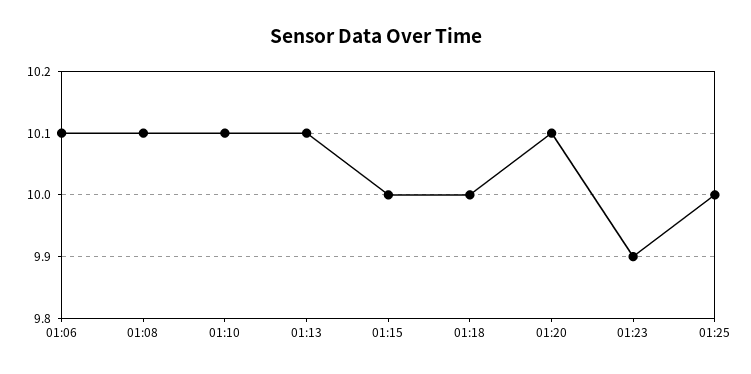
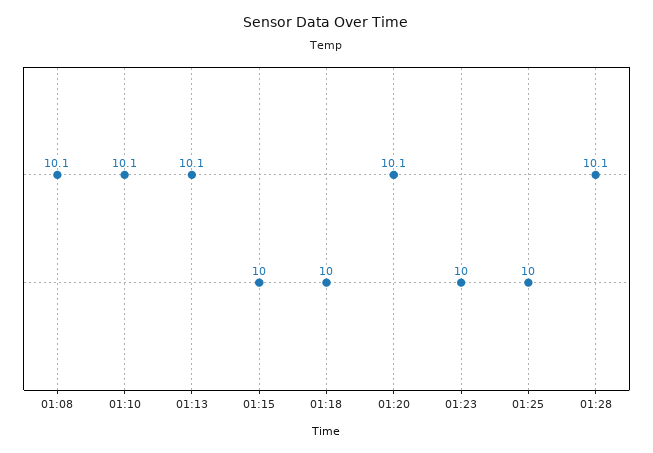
01:06: 10.1 -> none
01:23: 9.9 -> 10
01:28: none -> 10.1

